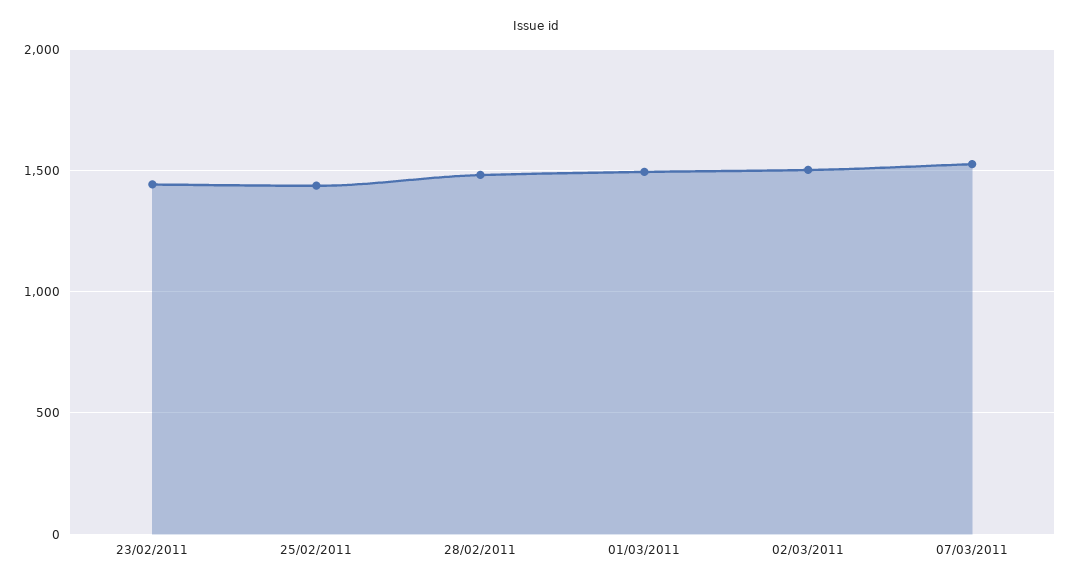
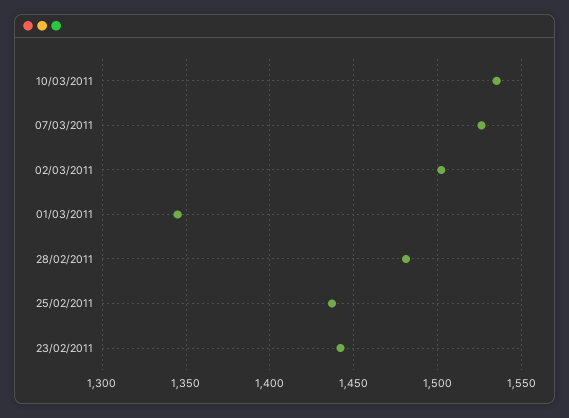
01/03/2011: 1500 -> 1345
10/03/2011: none -> 1535

